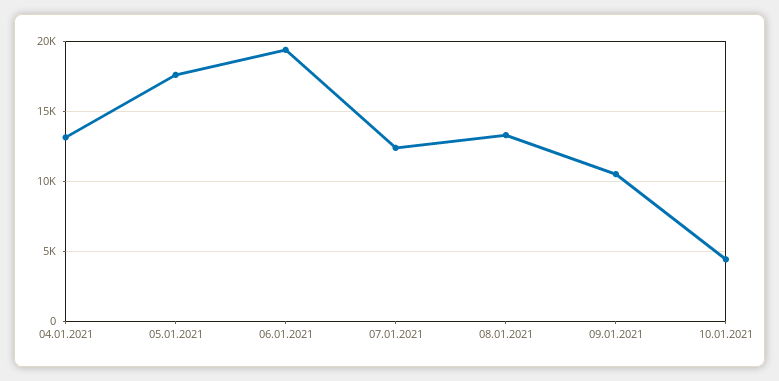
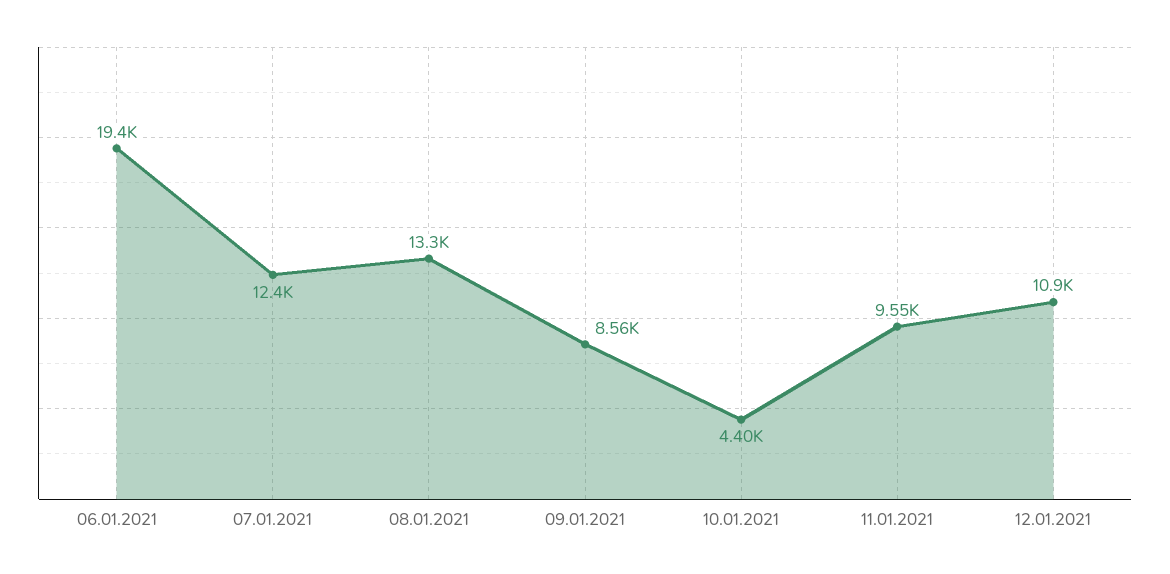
04.01.2021: 13000 -> none
05.01.2021: 17500 -> none
09.01.2021: 10500 -> 8560
11.01.2021: none -> 9550
12.01.2021: none -> 10900

